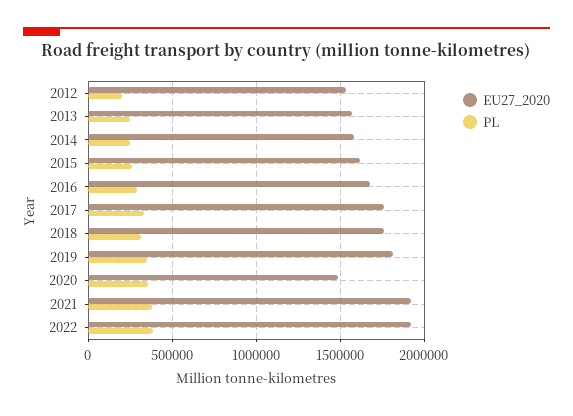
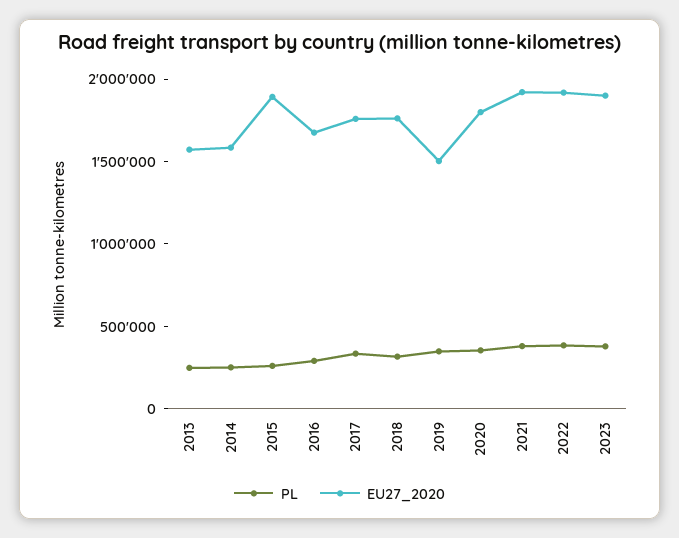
EU27_2020, 2012: 1550000 -> none
PL, 2012: 200000 -> none
EU27_2020, 2015: 1600000 -> 1900000
EU27_2020, 2019: 1800000 -> 1500000
EU27_2020, 2020: 1500000 -> 1800000
PL, 2023: none -> 400000
EU27_2020, 2023: none -> 1900000

